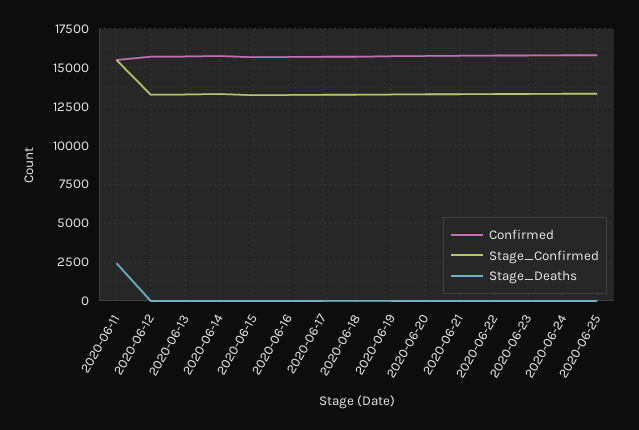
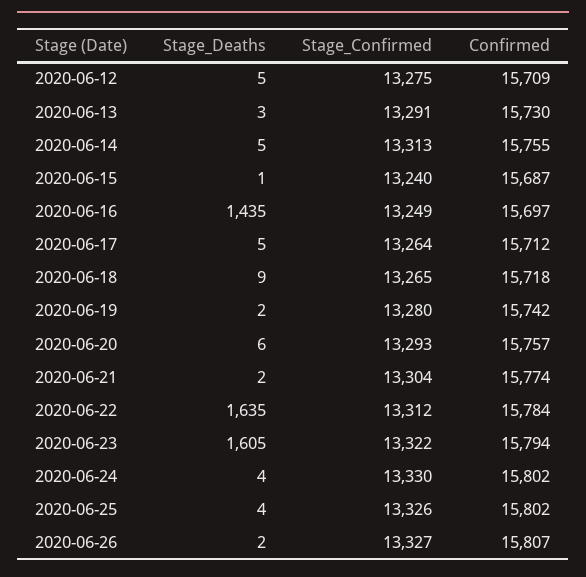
Confirmed, 2020-06-11: 15500 -> none
Stage_Confirmed, 2020-06-11: 15500 -> none
Stage_Deaths, 2020-06-11: 2500 -> none
Stage_Deaths, 2020-06-16: 0 -> 1435
Stage_Deaths, 2020-06-22: 0 -> 1635
Stage_Deaths, 2020-06-23: 0 -> 1605
Stage_Deaths, 2020-06-26: none -> 2
Stage_Confirmed, 2020-06-26: none -> 13327
Confirmed, 2020-06-26: none -> 15807

